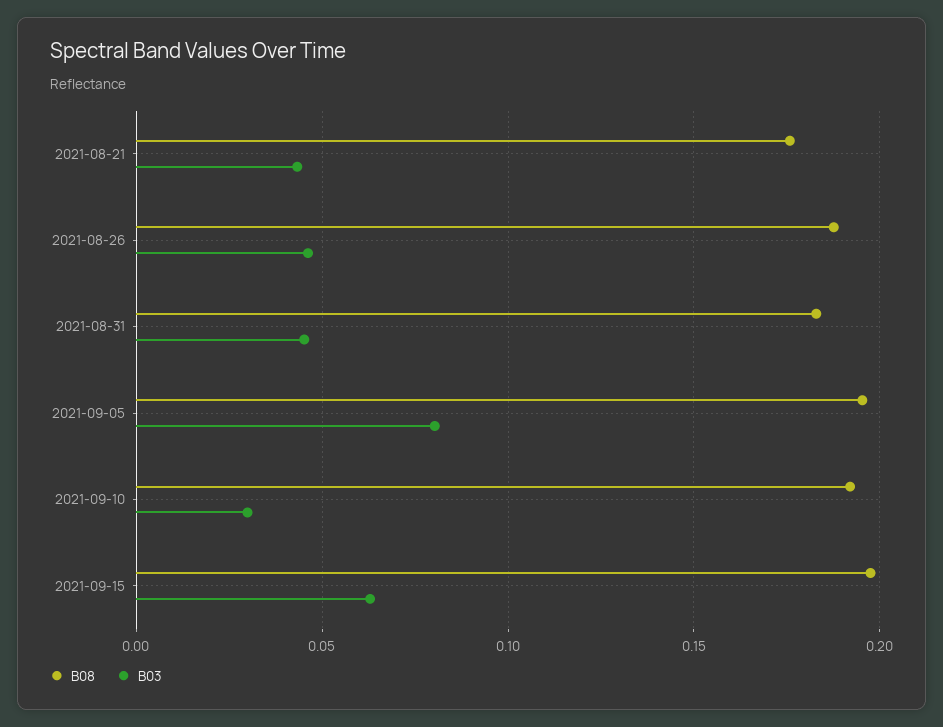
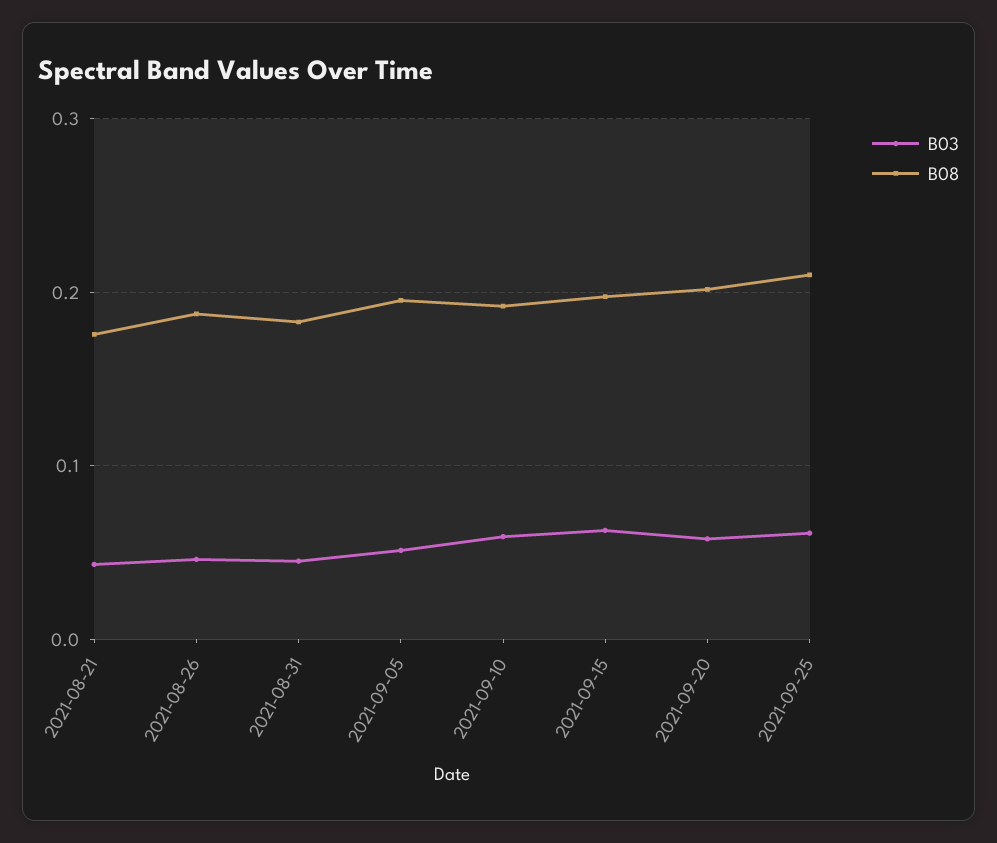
B03, 2021-09-05: 0.08 -> 0.05
B03, 2021-09-10: 0.03 -> 0.06
B03, 2021-09-20: none -> 0.06
B08, 2021-09-20: none -> 0.2
B03, 2021-09-25: none -> 0.06
B08, 2021-09-25: none -> 0.21

